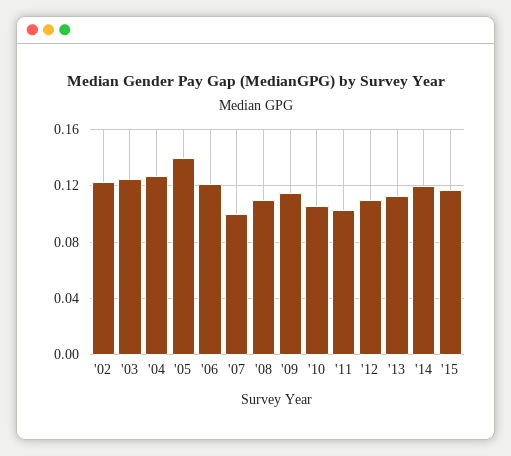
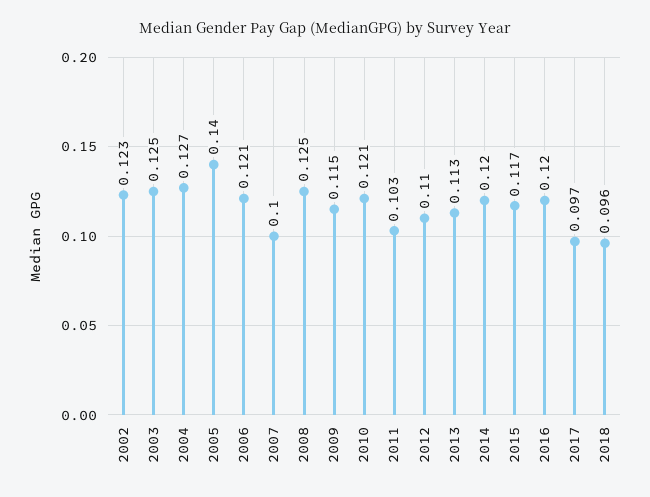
'08: 0.11 -> 0.125
'10: 0.105 -> 0.121
2016: none -> 0.12
2017: none -> 0.097
2018: none -> 0.096

